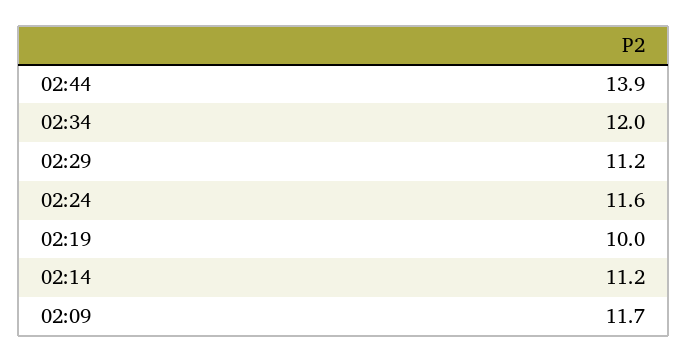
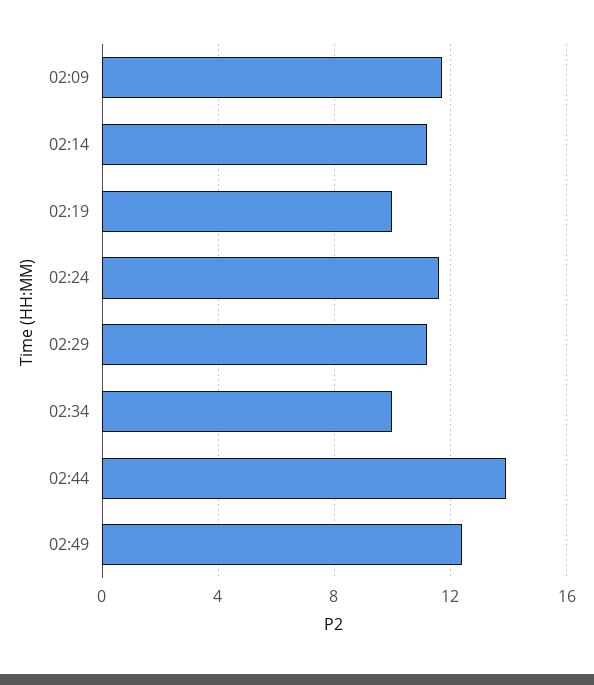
02:34: 12 -> 10
02:49: none -> 12.5

